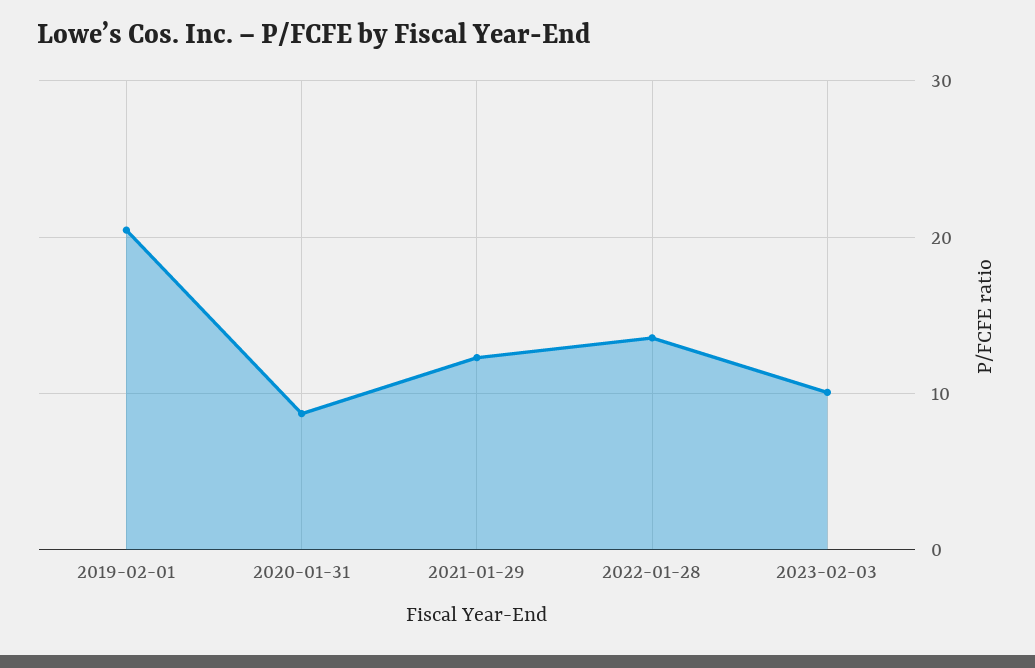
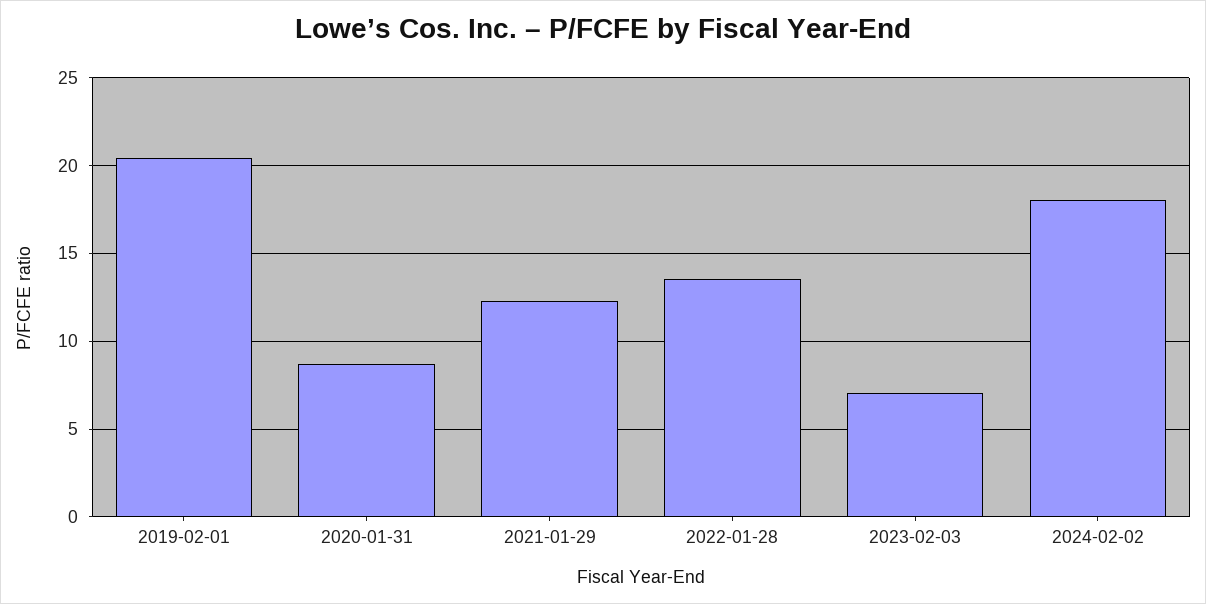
2023-02-03: 10 -> 7
2024-02-02: none -> 18

